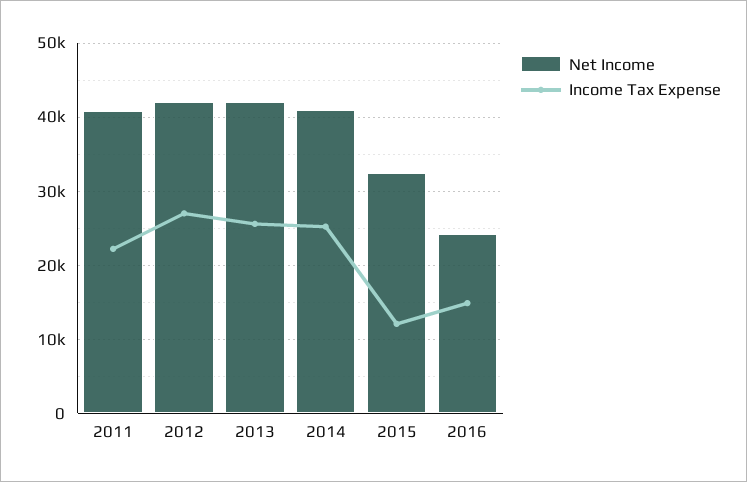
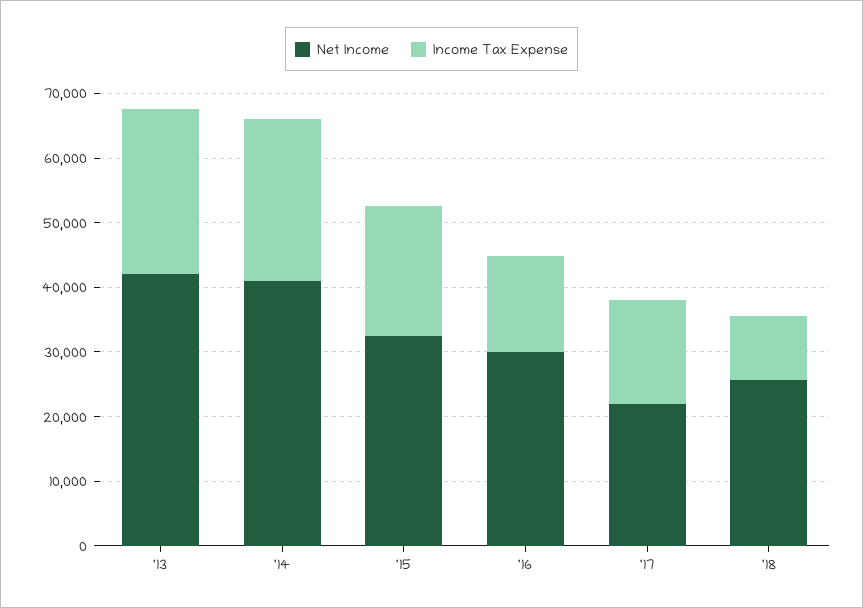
Net Income, 2011: 41000 -> none
Income Tax Expense, 2011: 22000 -> none
Net Income, 2012: 42000 -> none
Income Tax Expense, 2012: 27000 -> none
Income Tax Expense, 2015: 12000 -> 20000
Net Income, 2016: 24000 -> 30000
Net Income, '17: none -> 22000
Income Tax Expense, '17: none -> 16000
Net Income, '18: none -> 26000
Income Tax Expense, '18: none -> 10000

